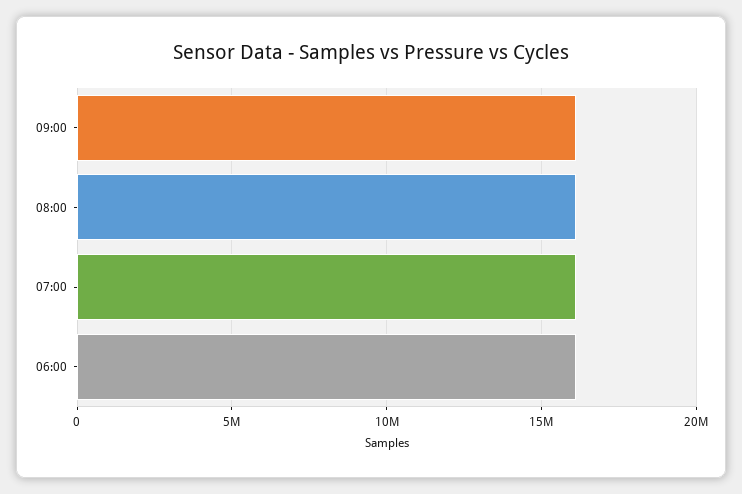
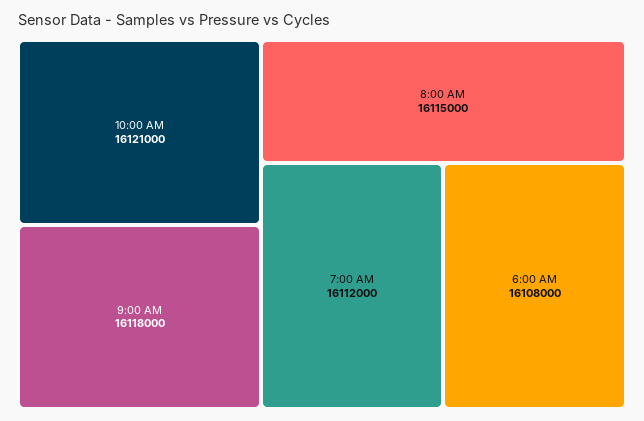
10:00 AM: none -> 16121000

